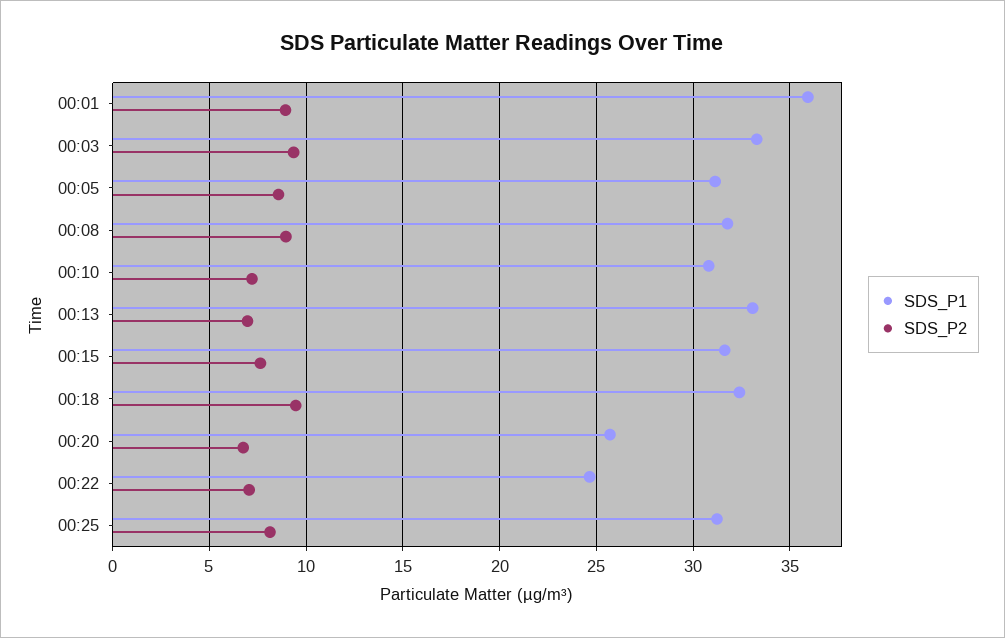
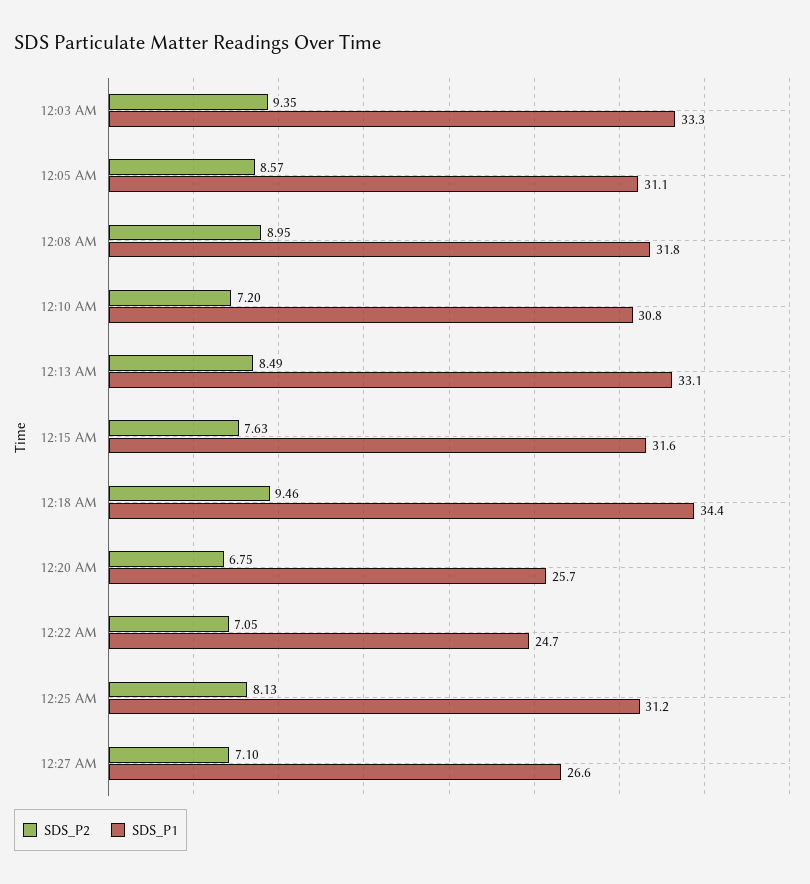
SDS_P1, 00:01: 36 -> none
SDS_P2, 00:01: 9 -> none
SDS_P2, 00:13: 7 -> 8.49
SDS_P1, 00:18: 32.5 -> 34.4
SDS_P2, 12:27 AM: none -> 7.1
SDS_P1, 12:27 AM: none -> 26.6

